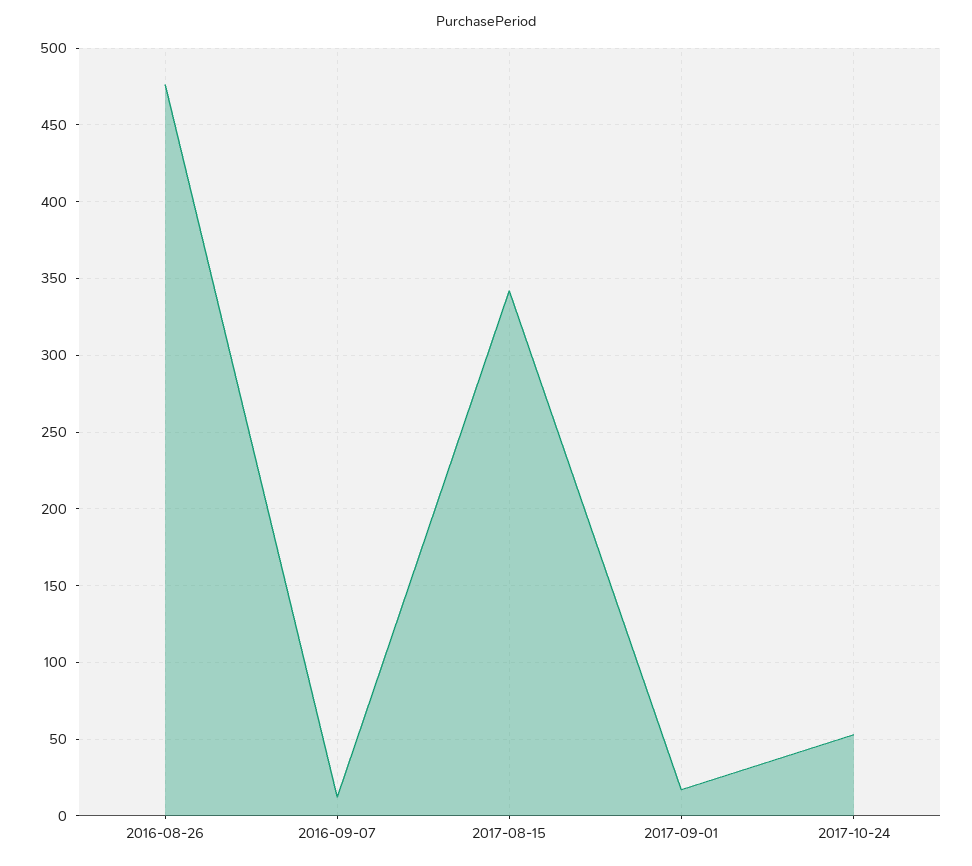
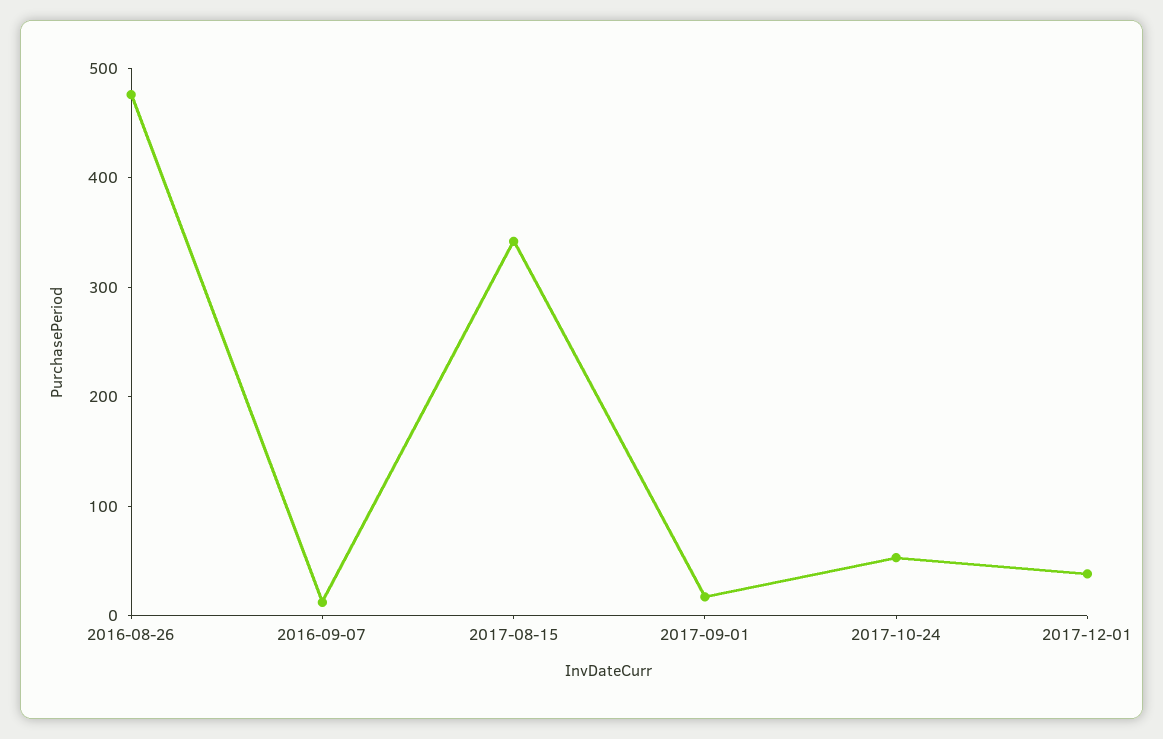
2017-12-01: none -> 40

